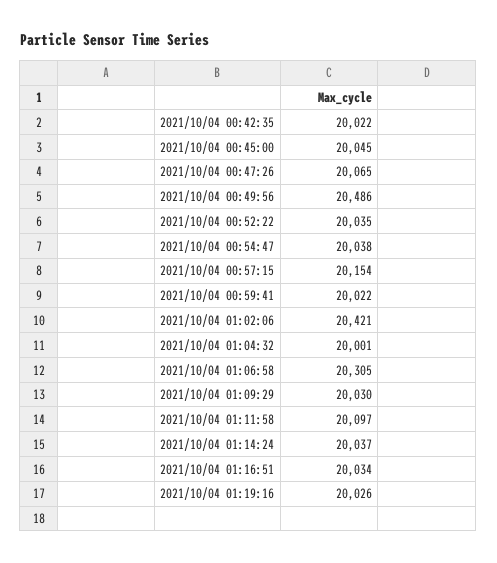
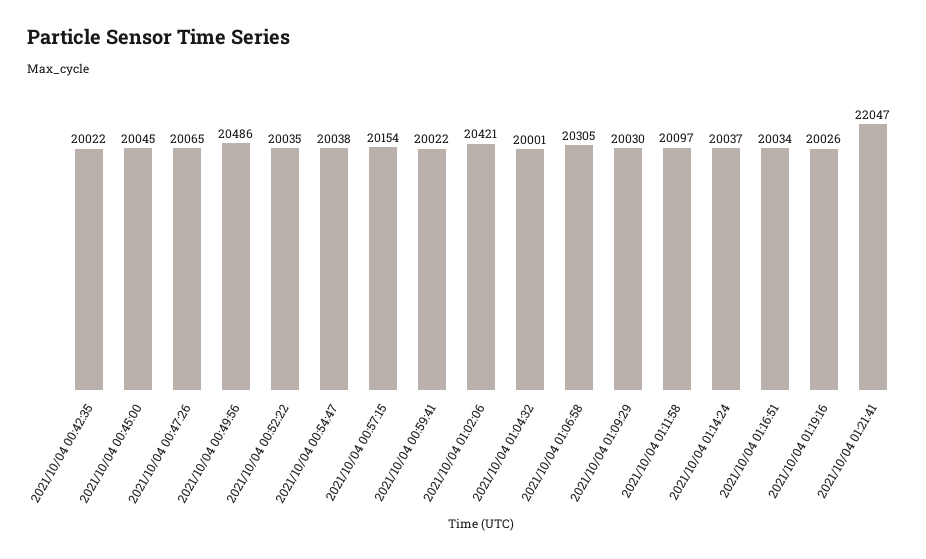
2021/10/04 01:21:41: none -> 22047

